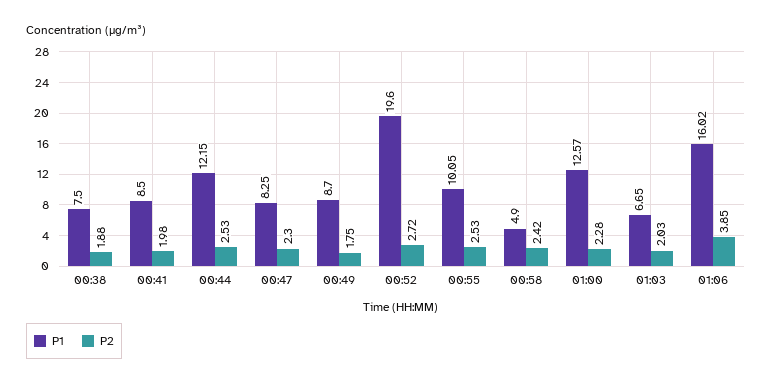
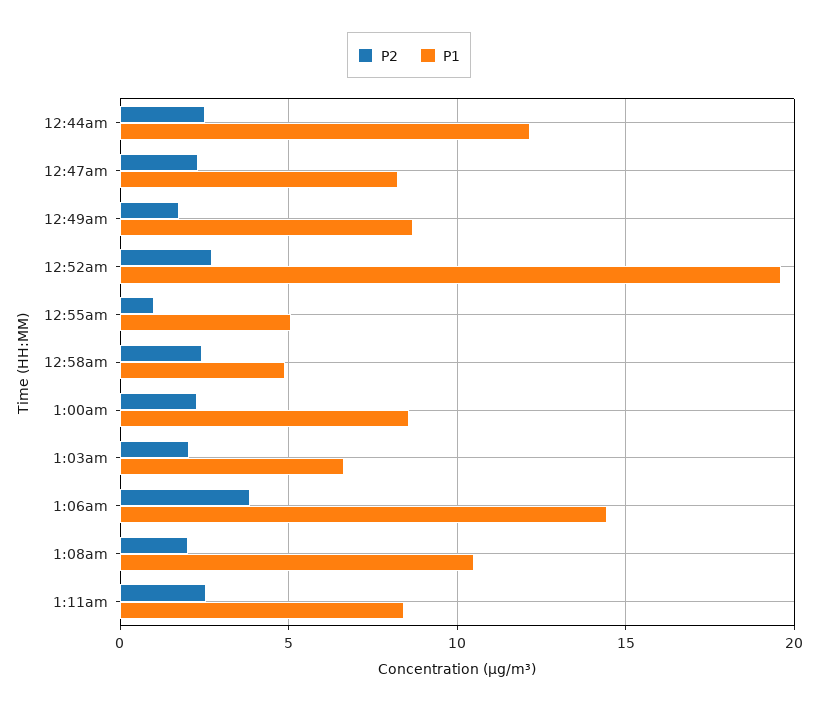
P1, 00:38: 7.5 -> none
P2, 00:38: 1.88 -> none
P1, 00:41: 8.5 -> none
P2, 00:41: 1.98 -> none
P1, 00:55: 10.05 -> 5
P2, 00:55: 2.53 -> 1
P1, 01:00: 12.57 -> 8.5
P1, 01:06: 16.02 -> 14.5
P2, 1:08am: none -> 2
P1, 1:08am: none -> 10.5
P2, 1:11am: none -> 2.5
P1, 1:11am: none -> 8.5

